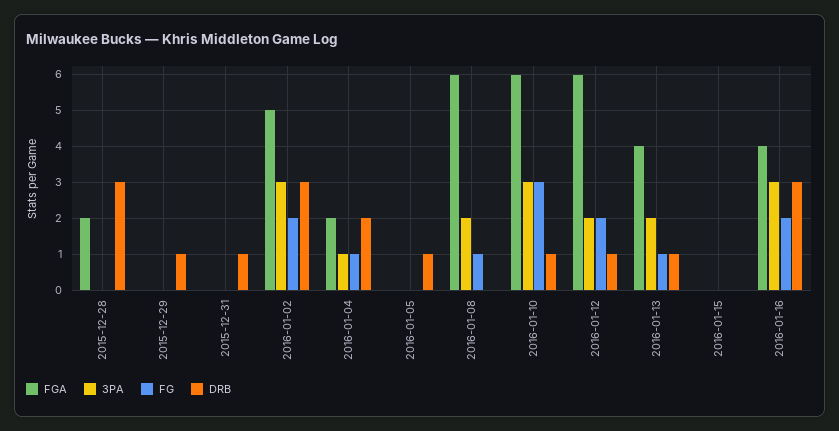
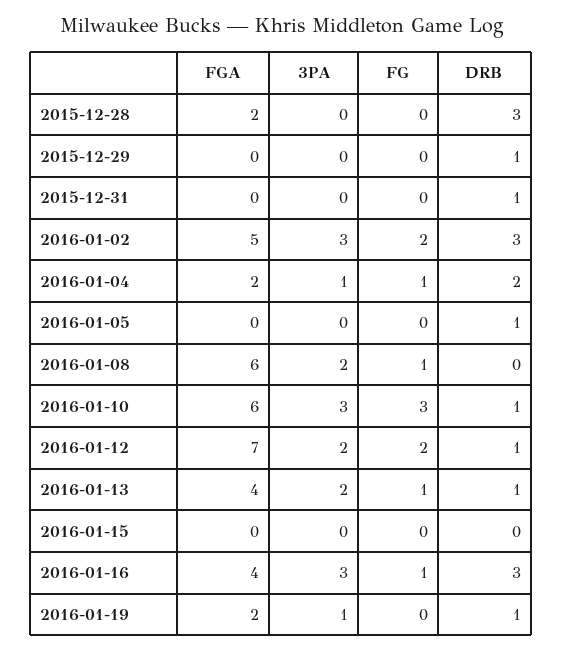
FGA, 2016-01-12: 6 -> 7
FG, 2016-01-16: 2 -> 1
FGA, 2016-01-19: none -> 2
3PA, 2016-01-19: none -> 1
FG, 2016-01-19: none -> 0
DRB, 2016-01-19: none -> 1

